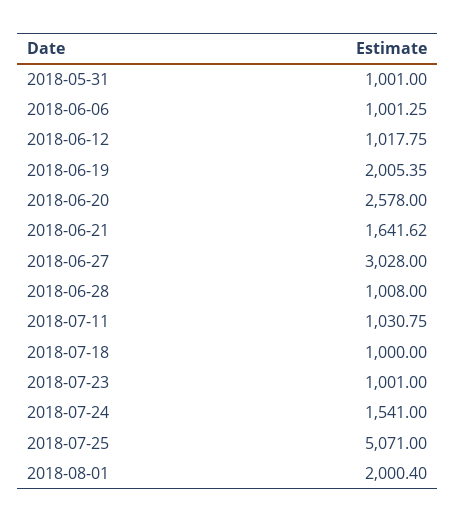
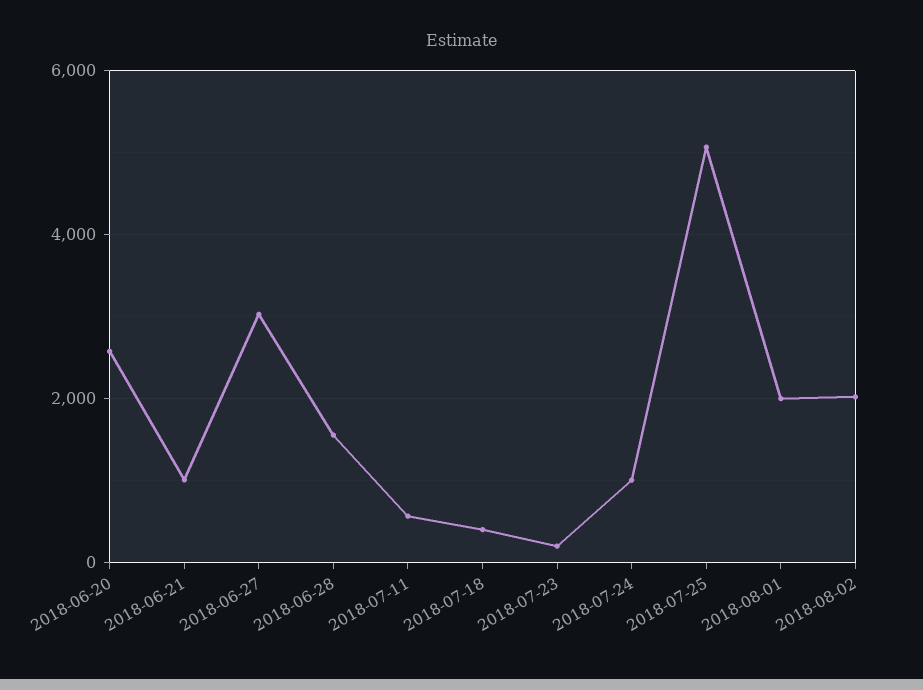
2018-05-31: 1001 -> none
2018-06-06: 1001.25 -> none
2018-06-12: 1017.75 -> none
2018-06-19: 2005.35 -> none
2018-06-21: 1641.62 -> 1000
2018-06-28: 1008 -> 1600
2018-07-11: 1030.75 -> 600
2018-07-18: 1000 -> 400
2018-07-23: 1001 -> 200
2018-07-24: 1541 -> 1000
2018-08-02: none -> 2000

